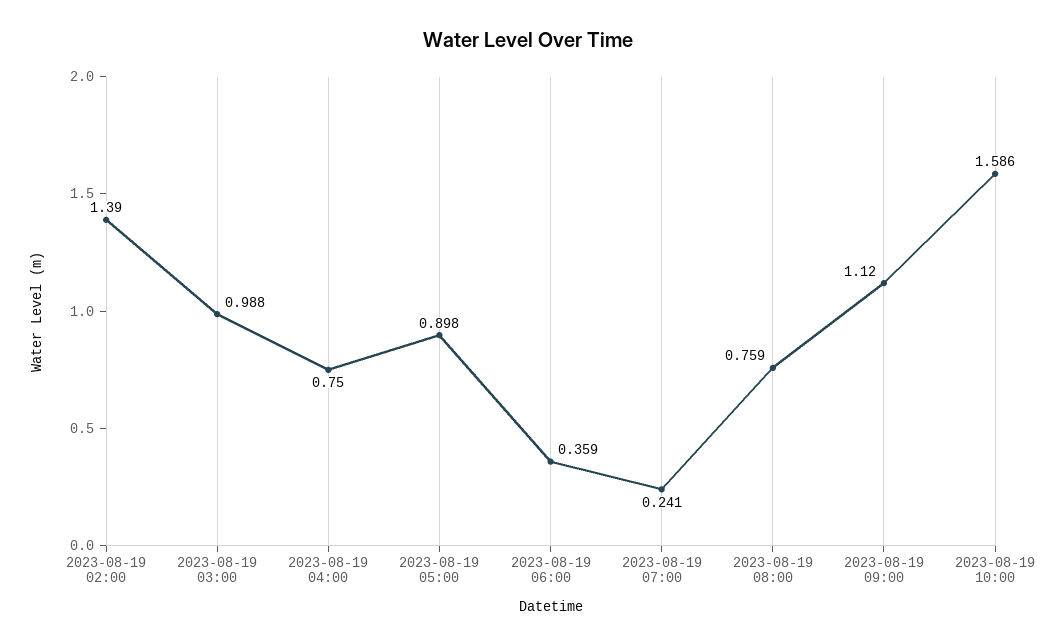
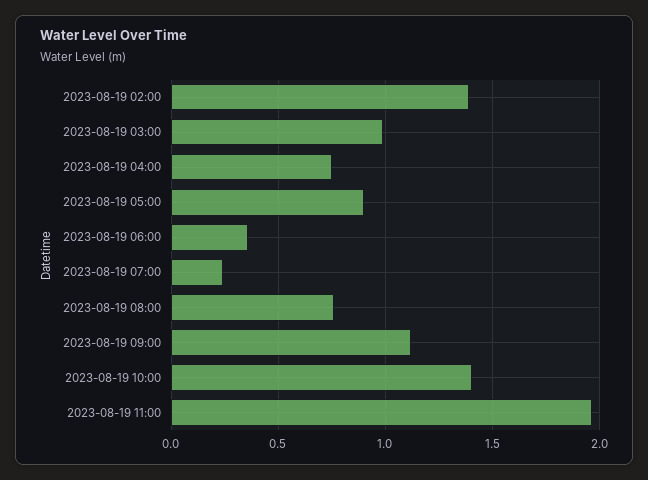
2023-08-19 10:00: 1.586 -> 1.4
2023-08-19 11:00: none -> 1.95

